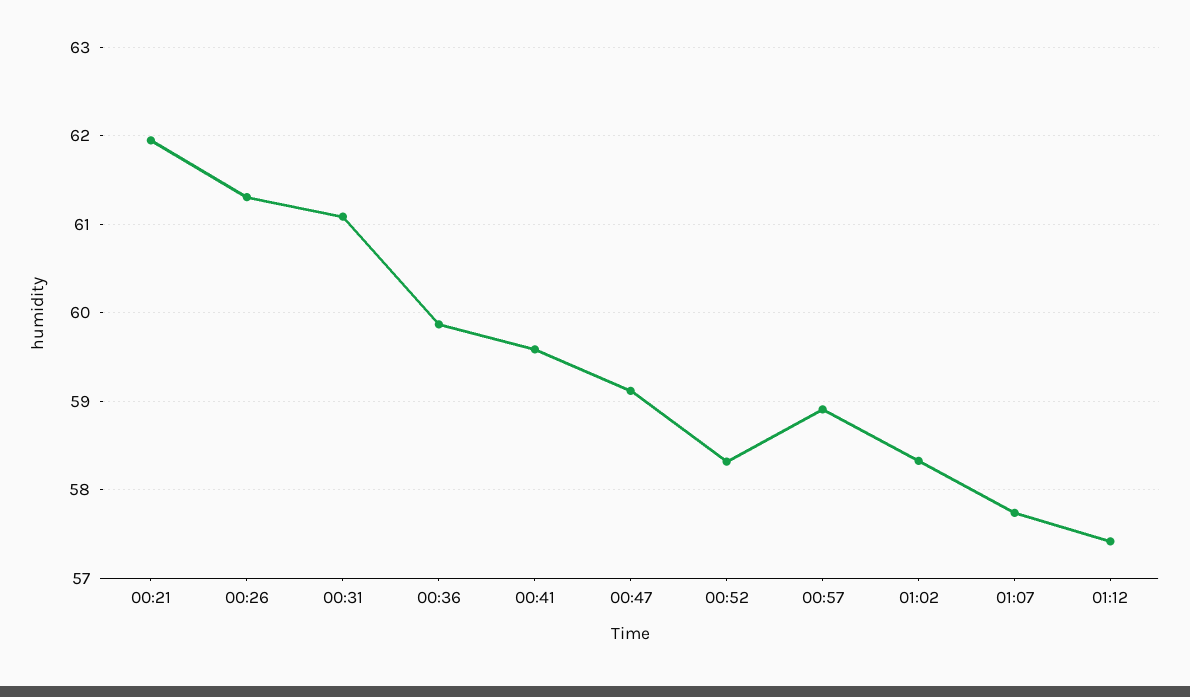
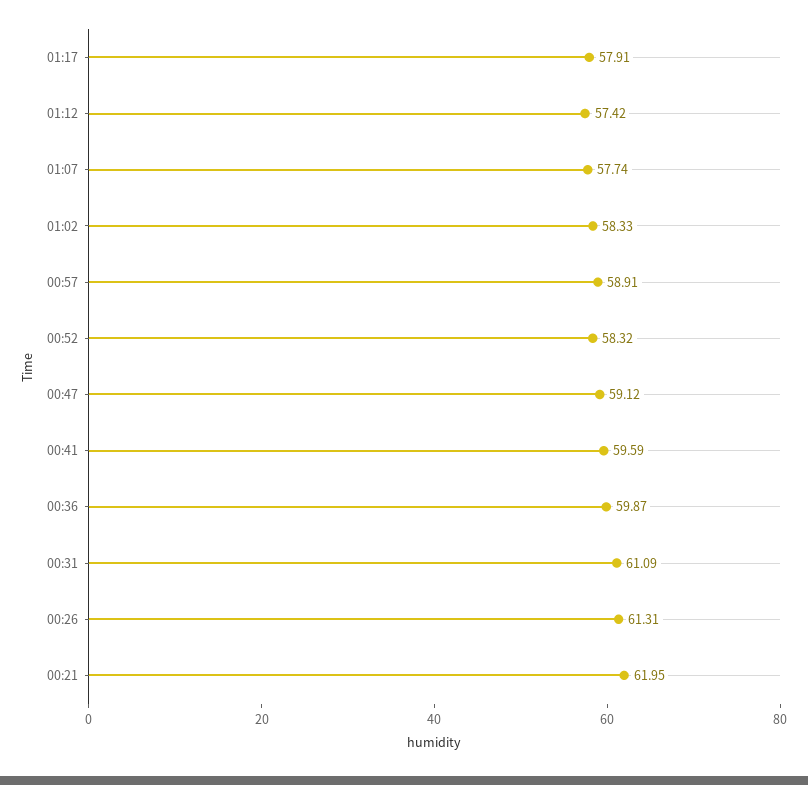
01:17: none -> 57.91

